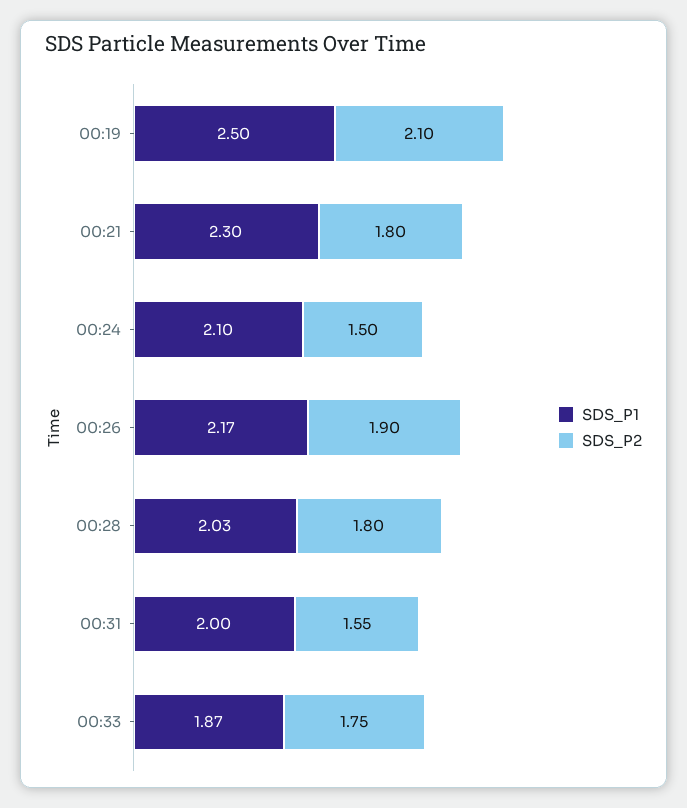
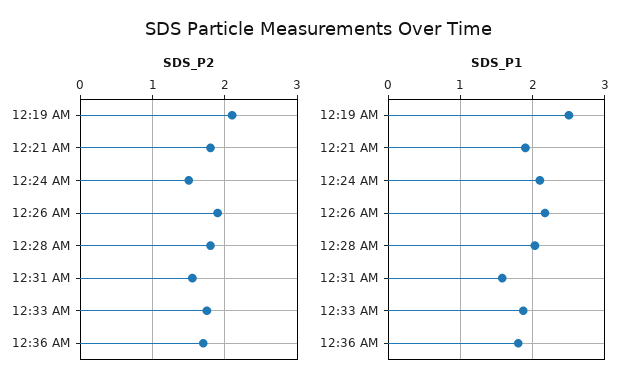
SDS_P1, 00:21: 2.3 -> 1.9
SDS_P1, 00:31: 2 -> 1.6
SDS_P2, 12:36 AM: none -> 1.7
SDS_P1, 12:36 AM: none -> 1.8

